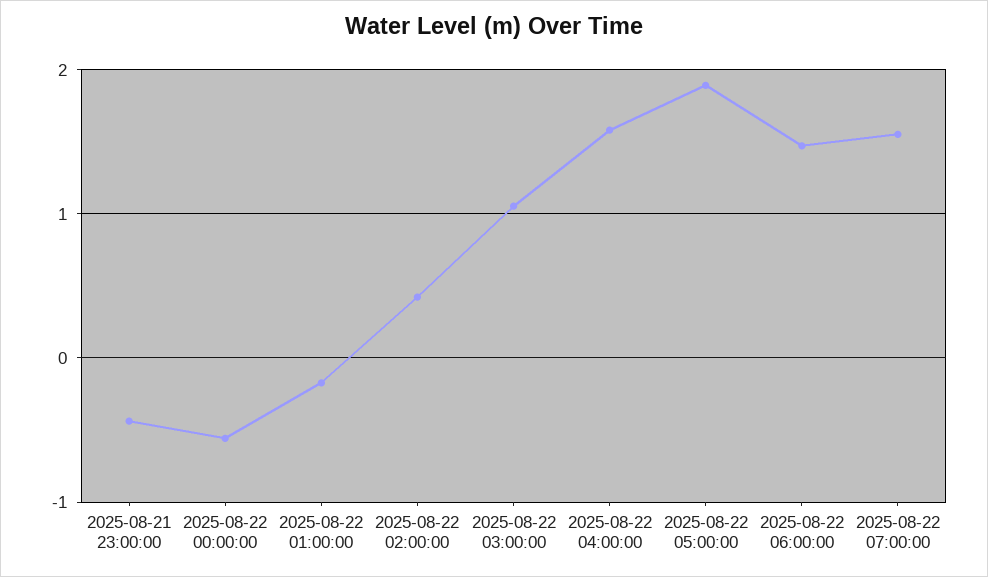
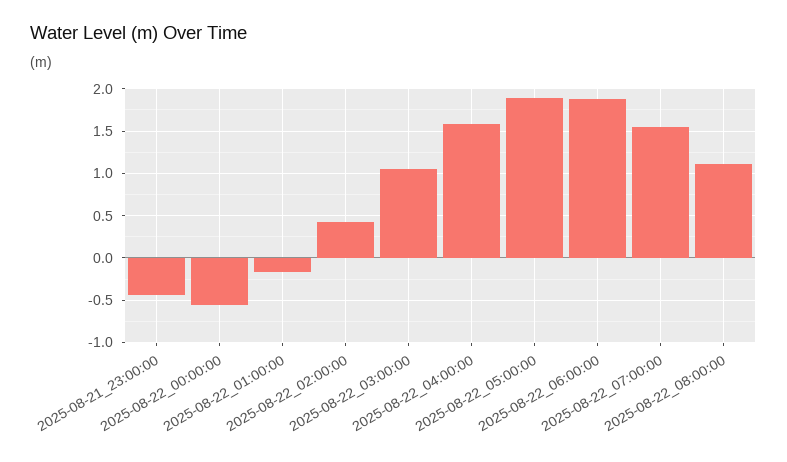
2025-08-22 06:00:00: 1.5 -> 1.9
2025-08-22_08:00:00: none -> 1.1

